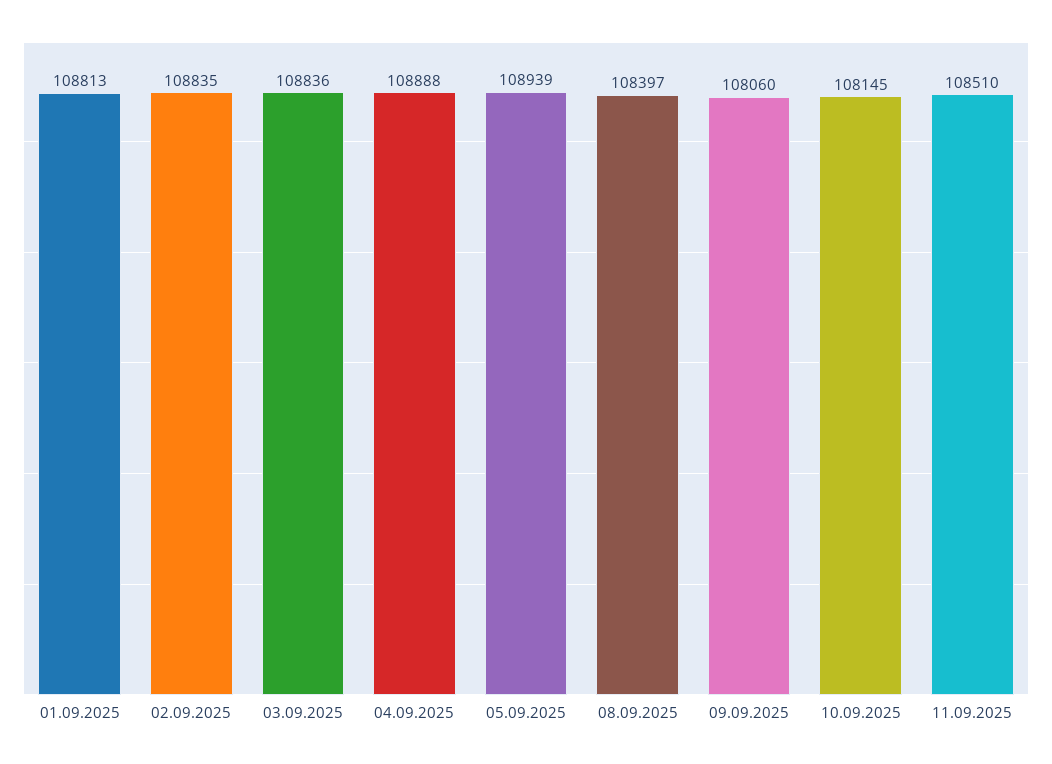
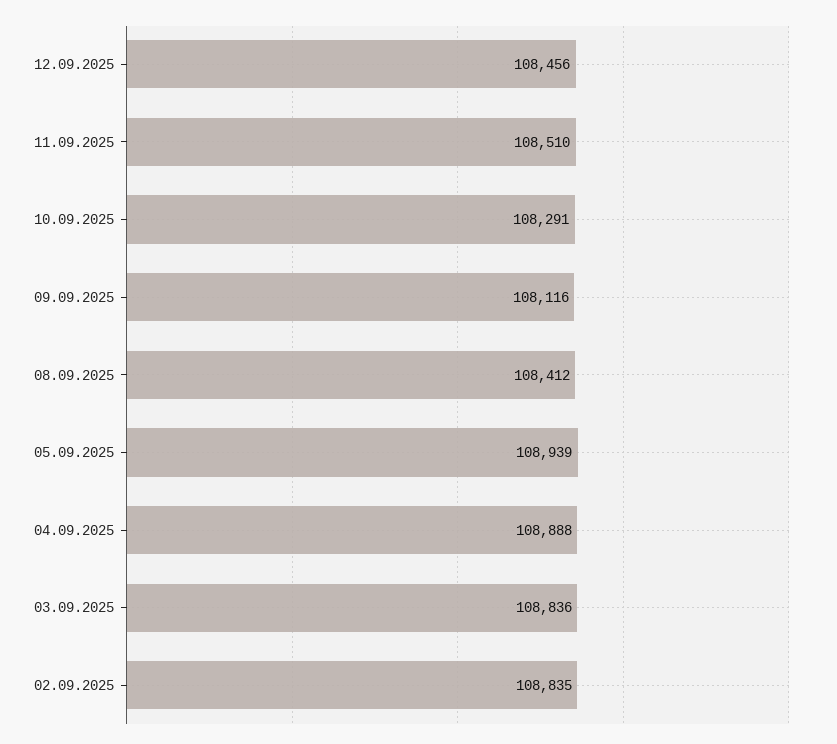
01.09.2025: 108813 -> none
08.09.2025: 108397 -> 108412
09.09.2025: 108060 -> 108116
10.09.2025: 108145 -> 108291
12.09.2025: none -> 108456

